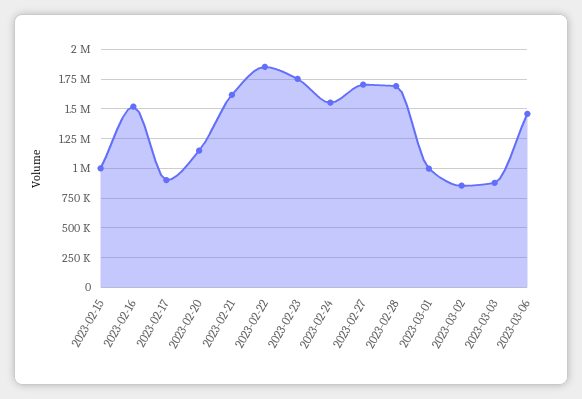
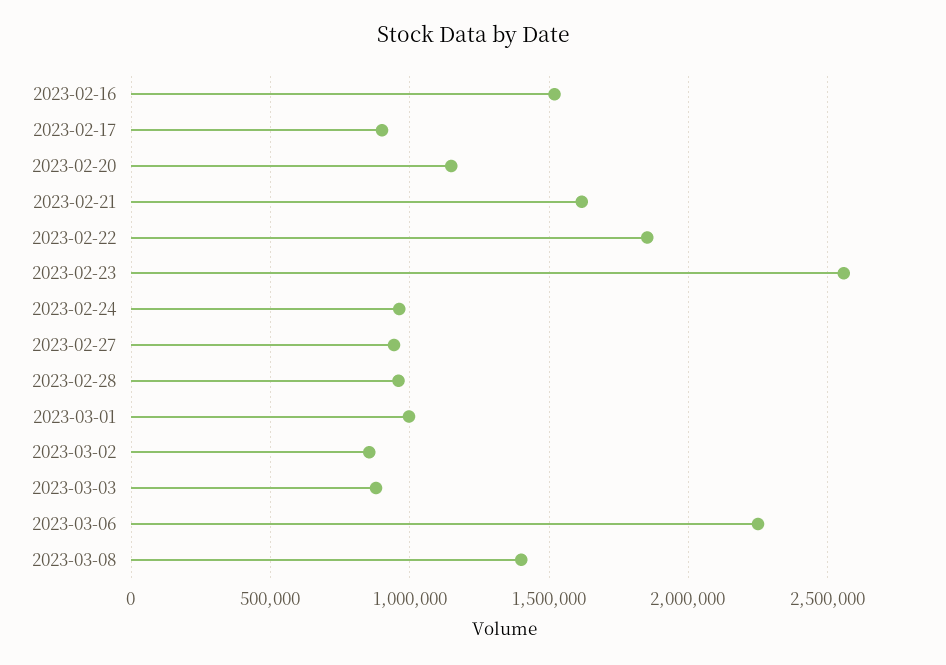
2023-02-15: 1000000 -> none
2023-02-23: 1750000 -> 2550000
2023-02-24: 1500000 -> 950000
2023-02-27: 1750000 -> 950000
2023-02-28: 1750000 -> 950000
2023-03-06: 1500000 -> 2250000
2023-03-08: none -> 1400000

